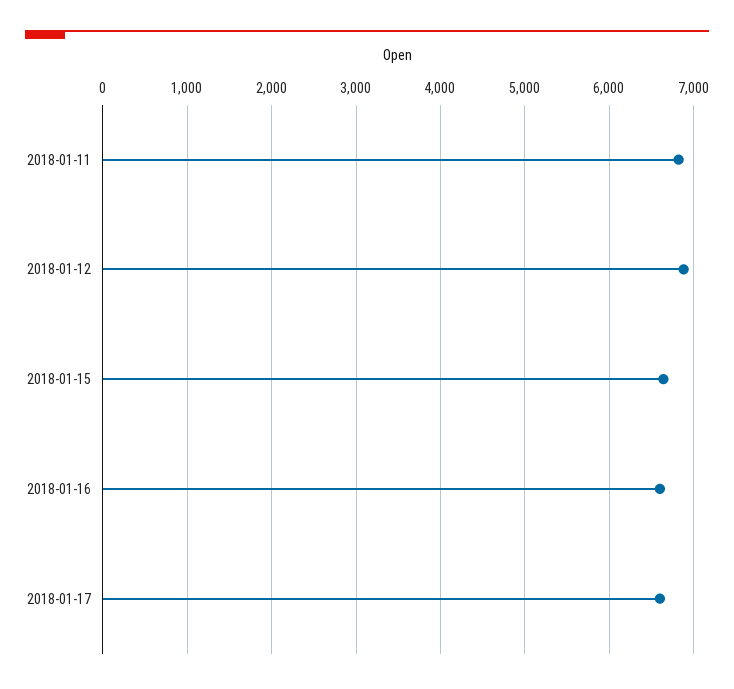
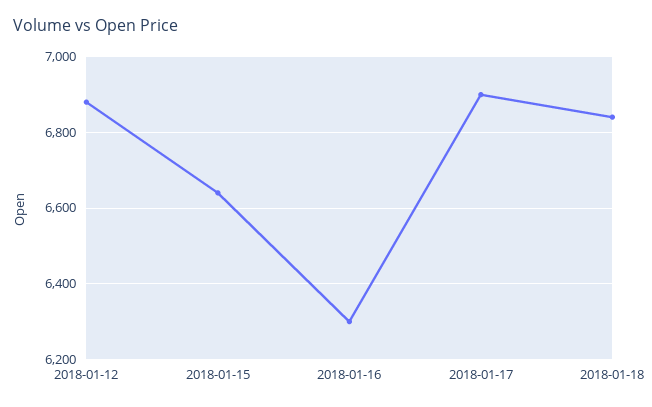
2018-01-11: 6800 -> none
2018-01-16: 6600 -> 6300
2018-01-17: 6600 -> 6900
2018-01-18: none -> 6840

